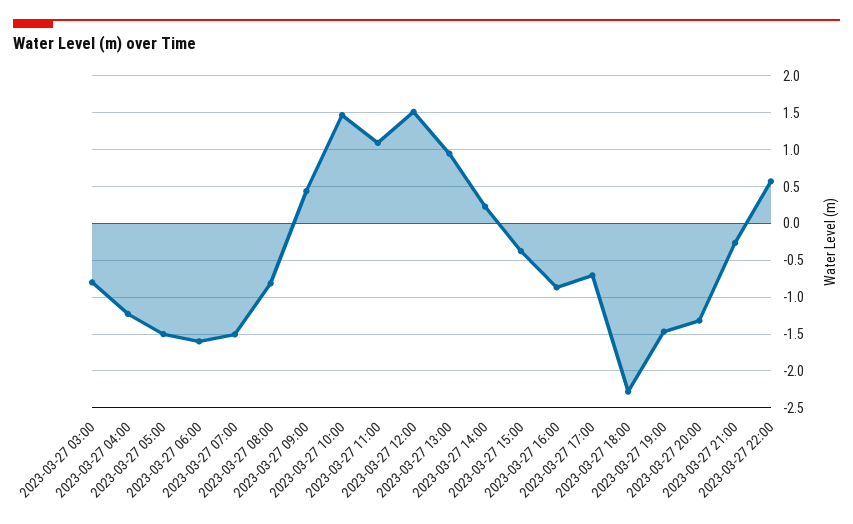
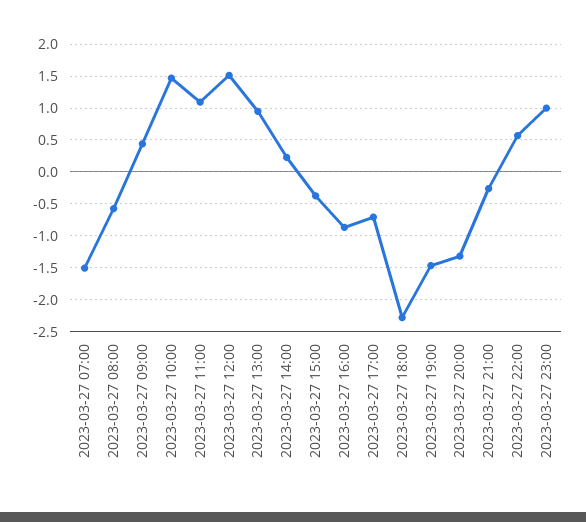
2023-03-27 03:00: -0.8 -> none
2023-03-27 04:00: -1.2 -> none
2023-03-27 05:00: -1.5 -> none
2023-03-27 06:00: -1.6 -> none
2023-03-27 08:00: -0.8 -> -0.6
2023-03-27 23:00: none -> 1

